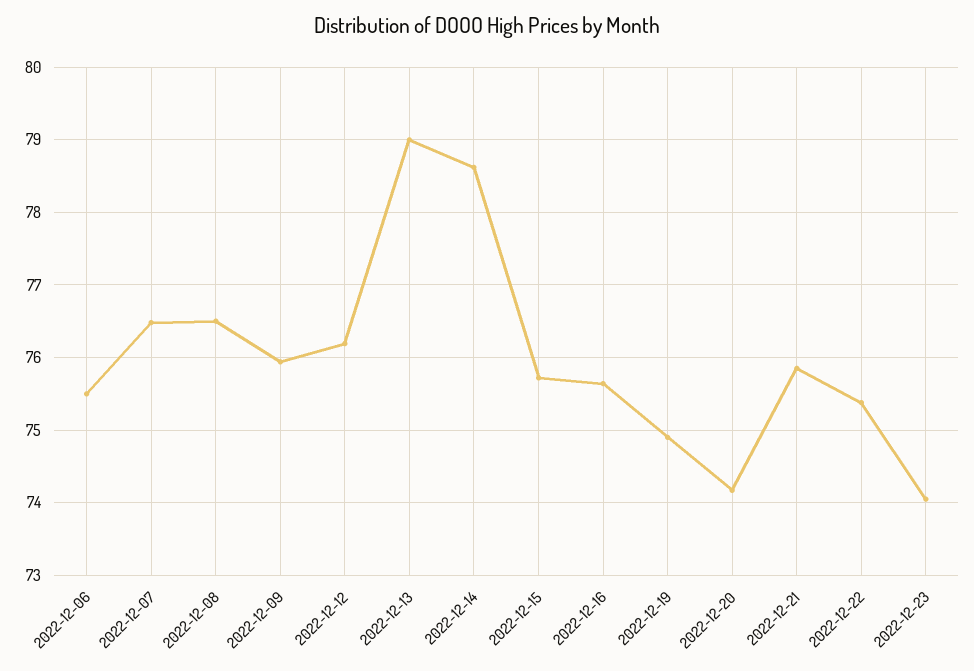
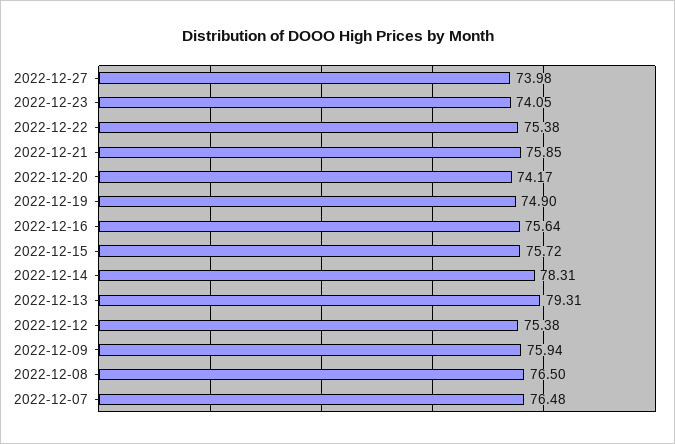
2022-12-06: 75.5 -> none
2022-12-12: 76.2 -> 75.38
2022-12-13: 79 -> 79.31
2022-12-14: 78.6 -> 78.31
2022-12-27: none -> 73.98

